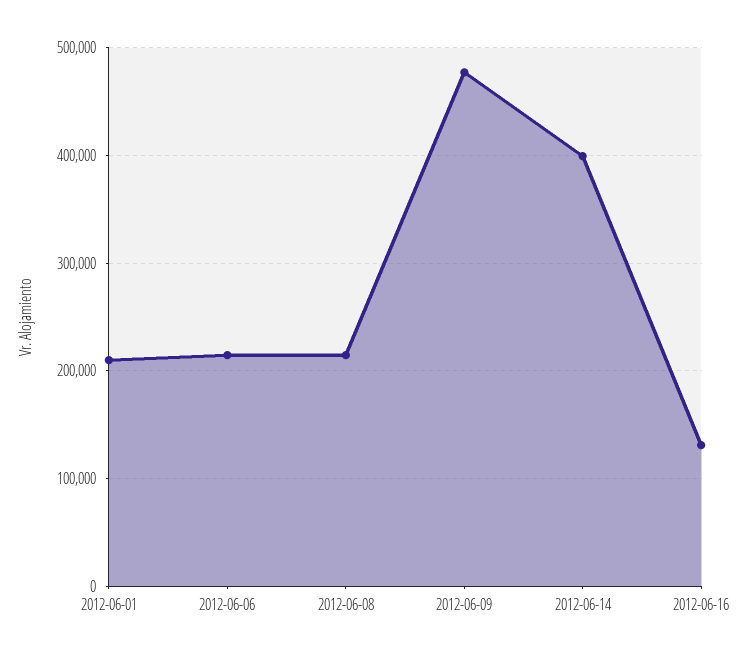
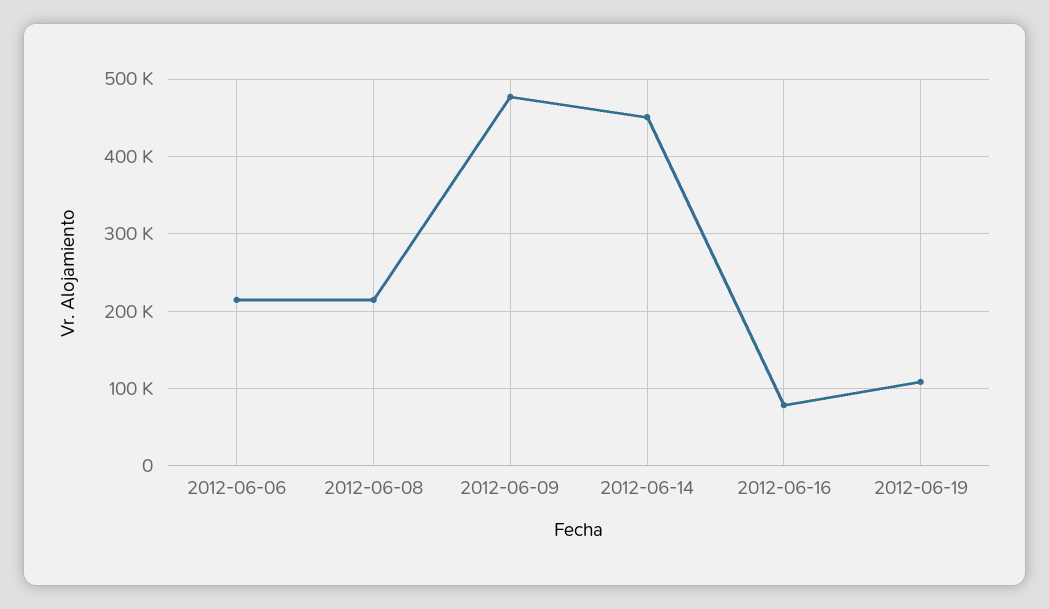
2012-06-01: 210000 -> none
2012-06-14: 400000 -> 450000
2012-06-16: 130000 -> 80000
2012-06-19: none -> 110000

